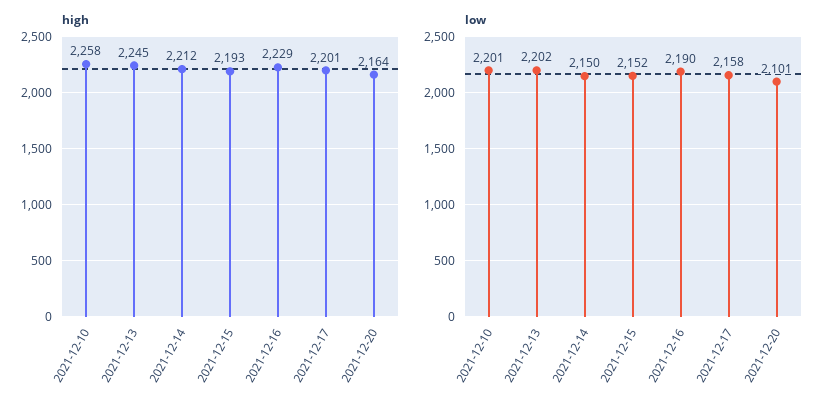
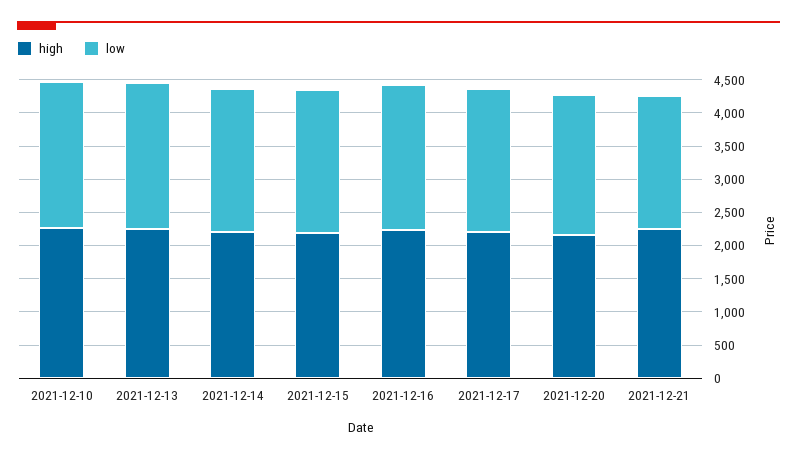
high, 2021-12-21: none -> 2250
low, 2021-12-21: none -> 2000

